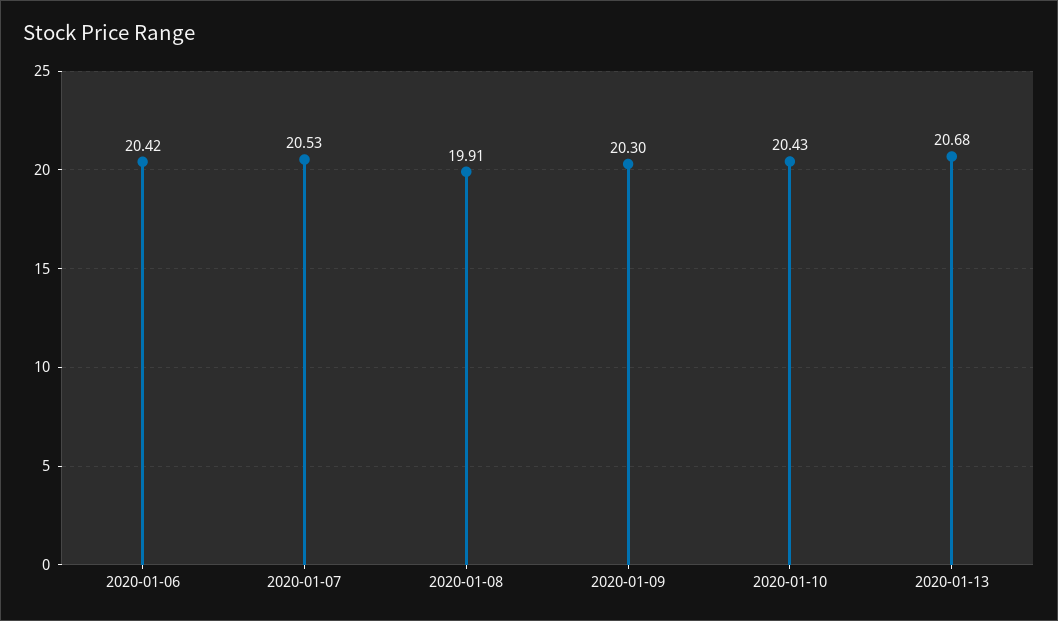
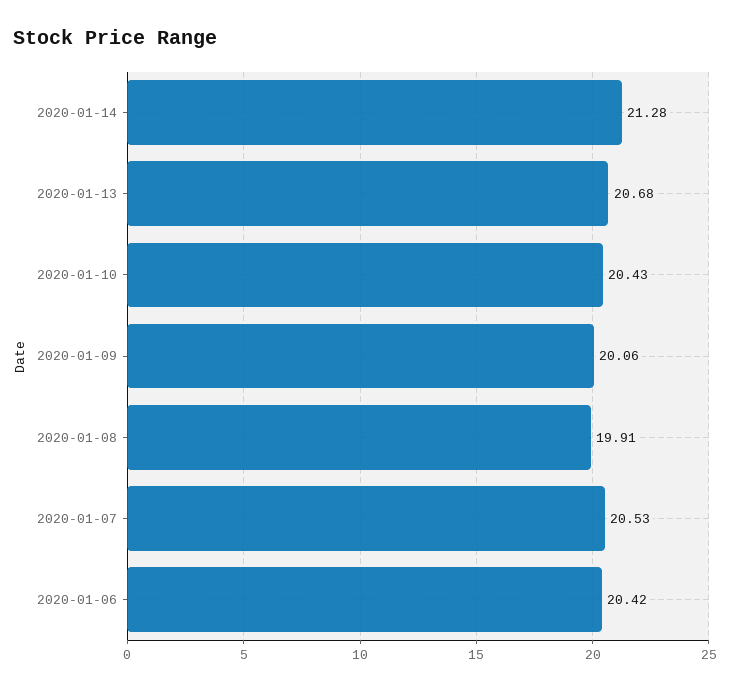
2020-01-09: 20.3 -> 20.06
2020-01-14: none -> 21.28

